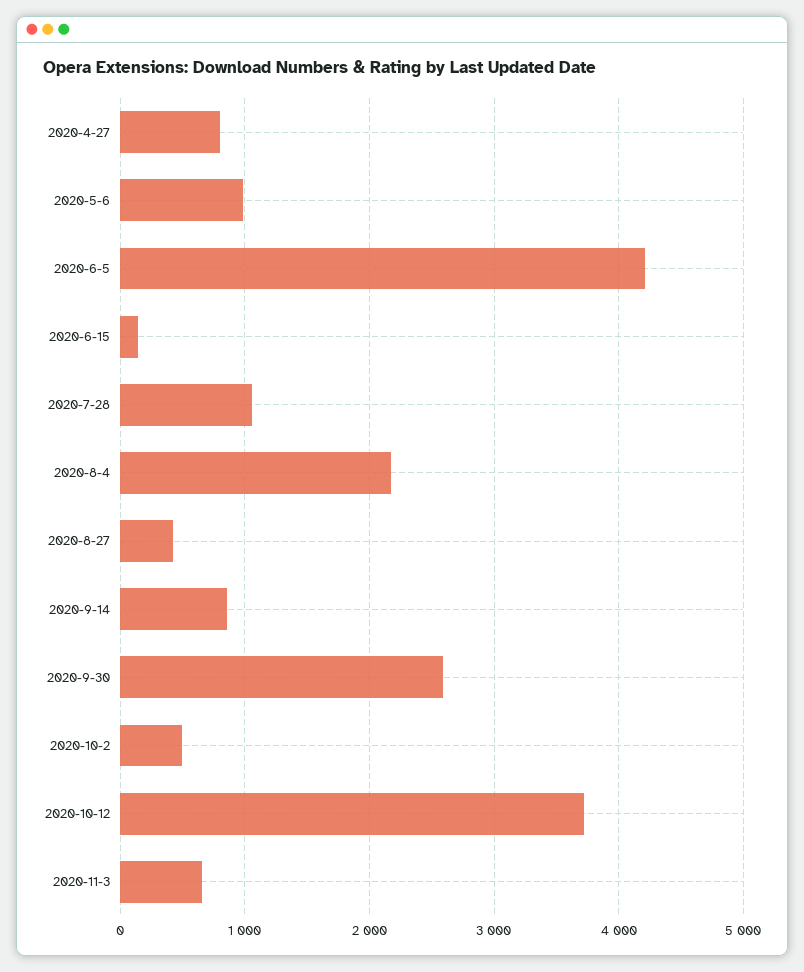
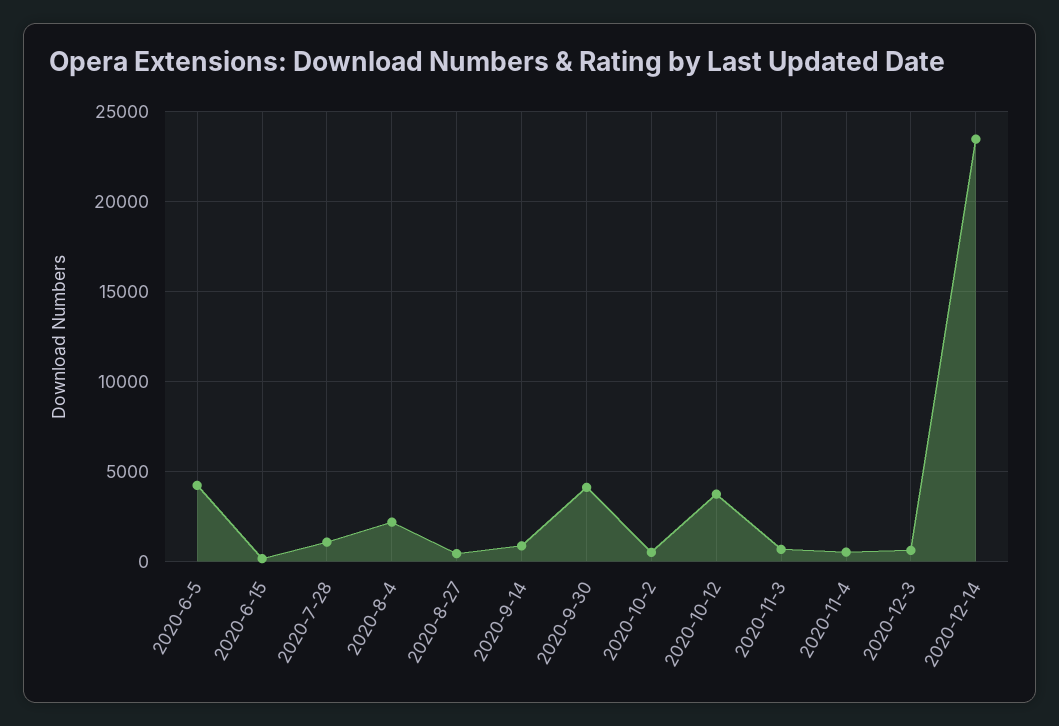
2020-4-27: 800 -> none
2020-5-6: 1000 -> none
2020-9-30: 2600 -> 4000
2020-11-4: none -> 500
2020-12-3: none -> 500
2020-12-14: none -> 23500

